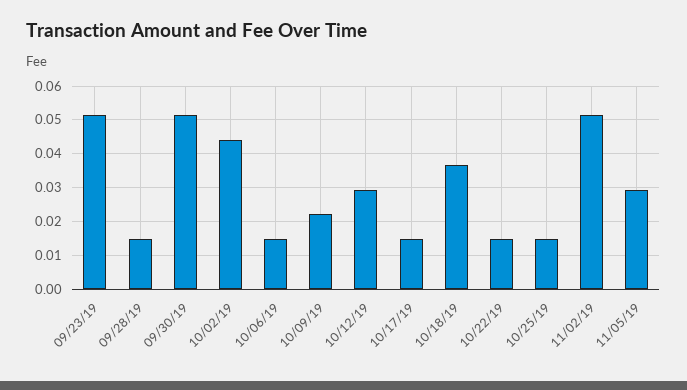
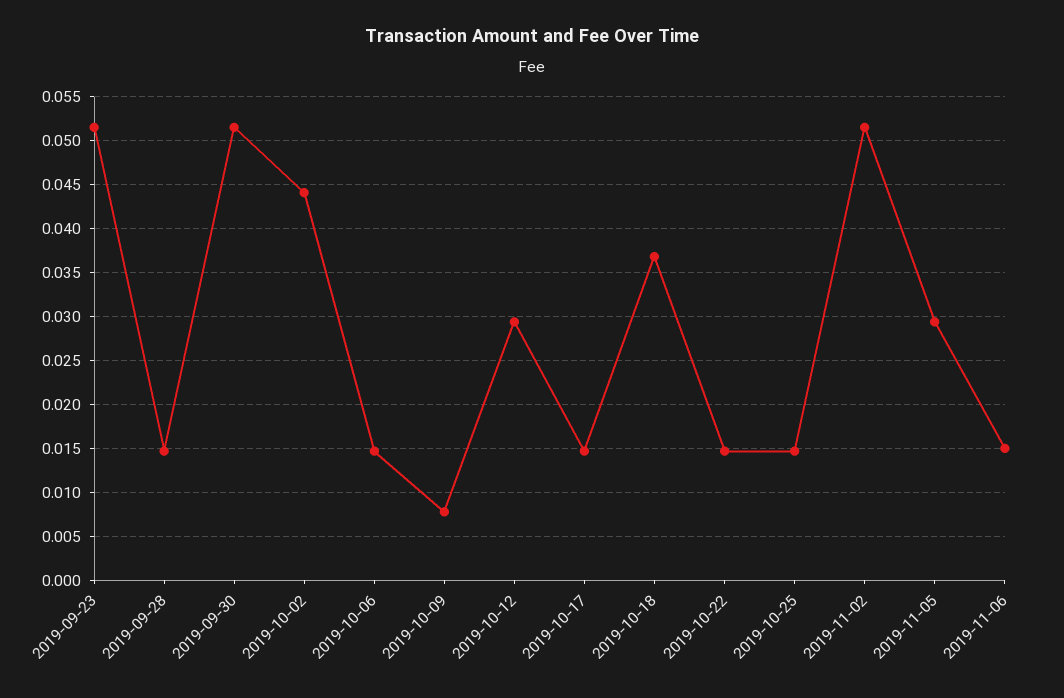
10/09/19: 0.022 -> 0.008
2019-11-06: none -> 0.015

